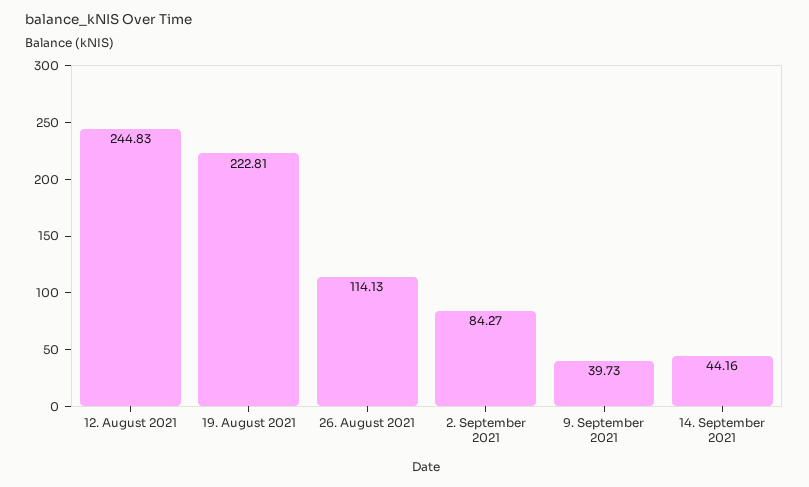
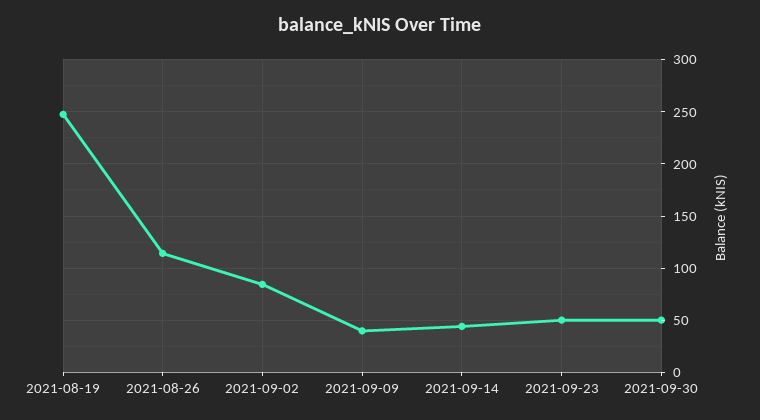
12. August 2021: 244.83 -> none
19. August 2021: 222.81 -> 250
2021-09-23: none -> 50
2021-09-30: none -> 50

